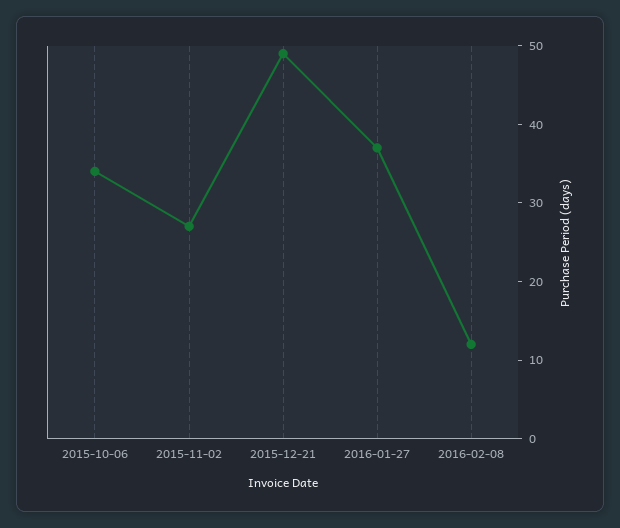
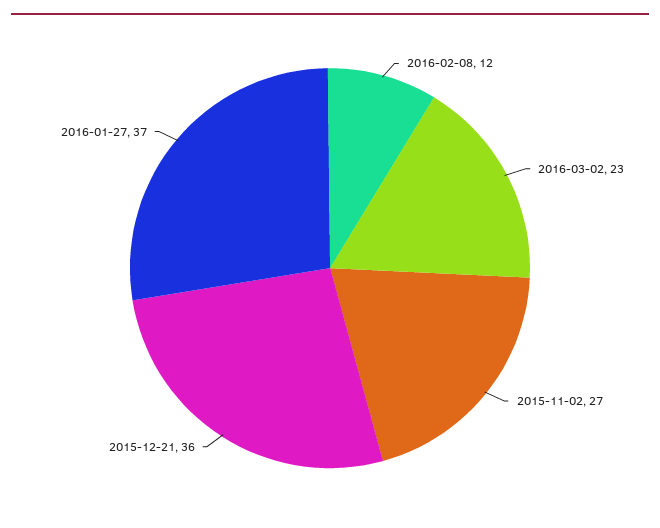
2015-10-06: 35 -> none
2015-12-21: 50 -> 36
2016-03-02: none -> 23

